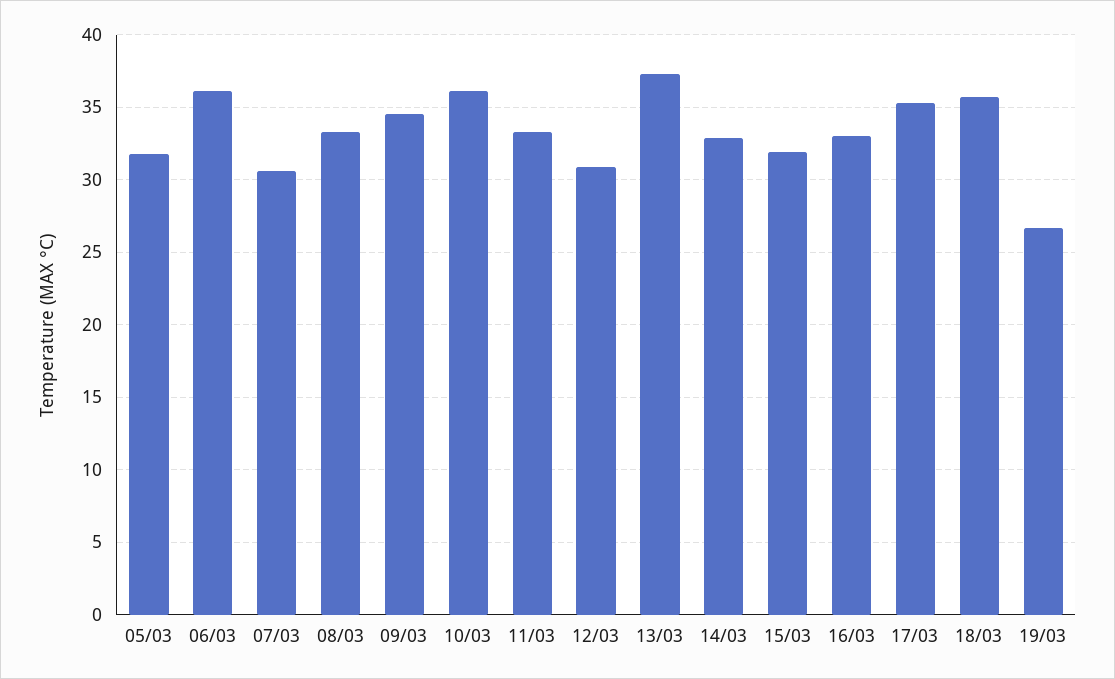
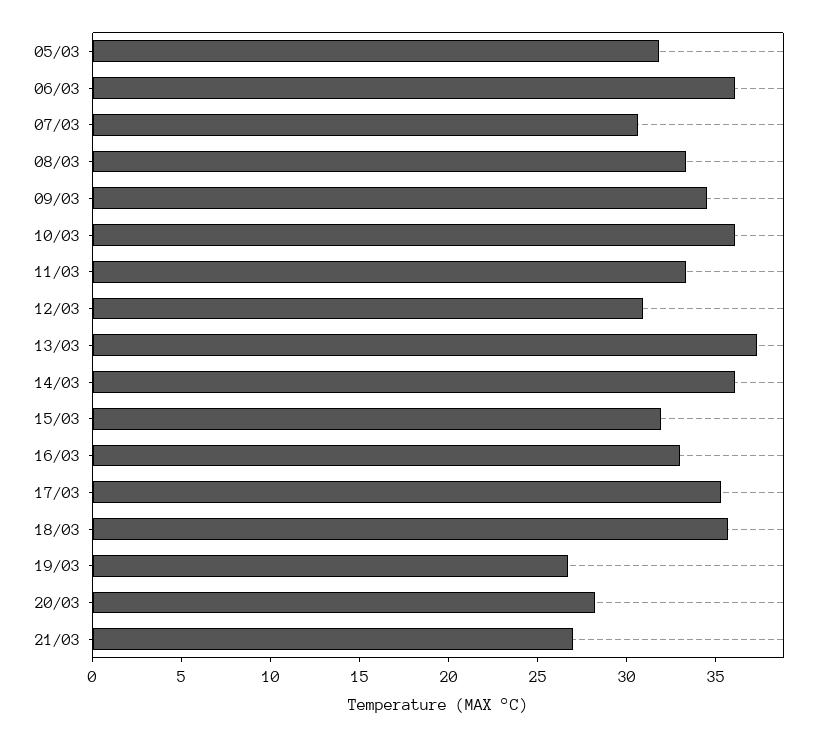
14/03: 33 -> 36
20/03: none -> 28
21/03: none -> 27

